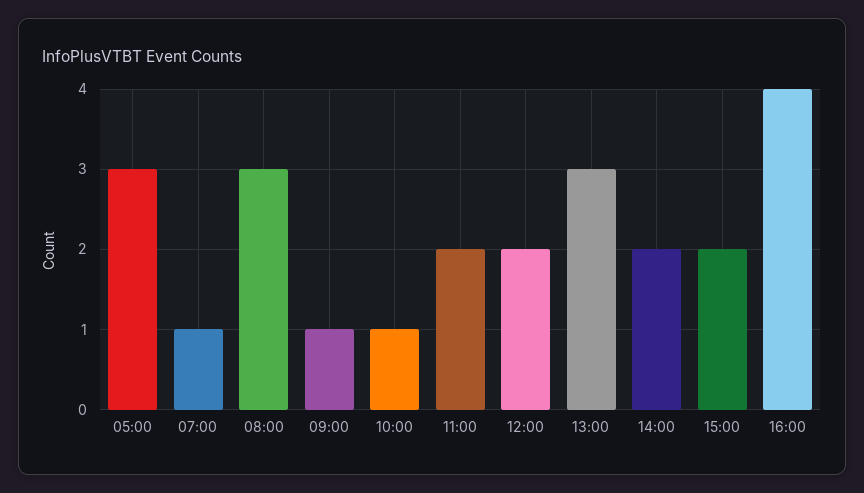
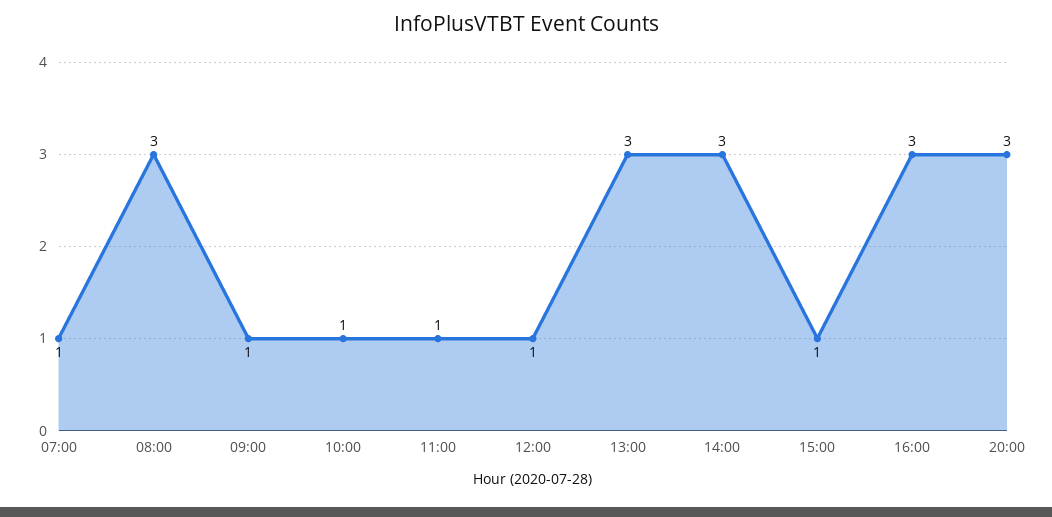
05:00: 3 -> none
11:00: 2 -> 1
12:00: 2 -> 1
14:00: 2 -> 3
15:00: 2 -> 1
16:00: 4 -> 3
20:00: none -> 3

